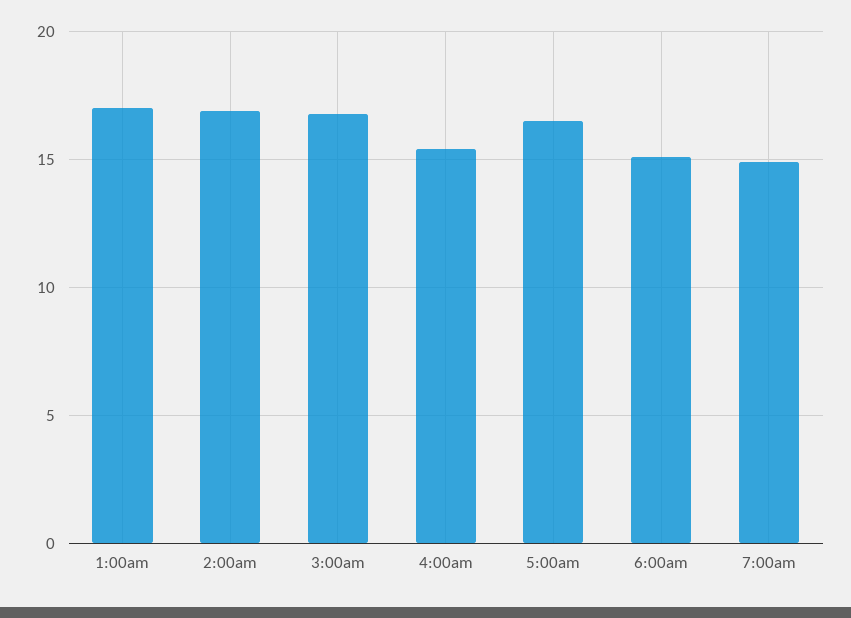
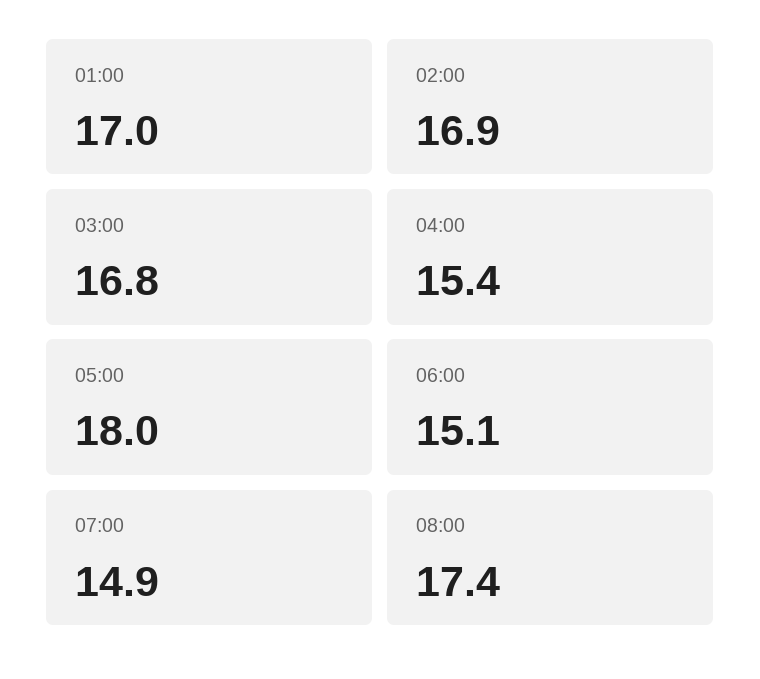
5:00am: 16.5 -> 18
08:00: none -> 17.4

